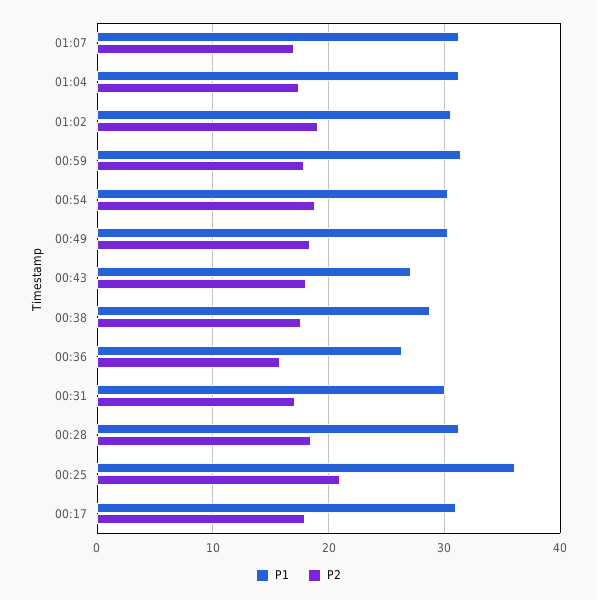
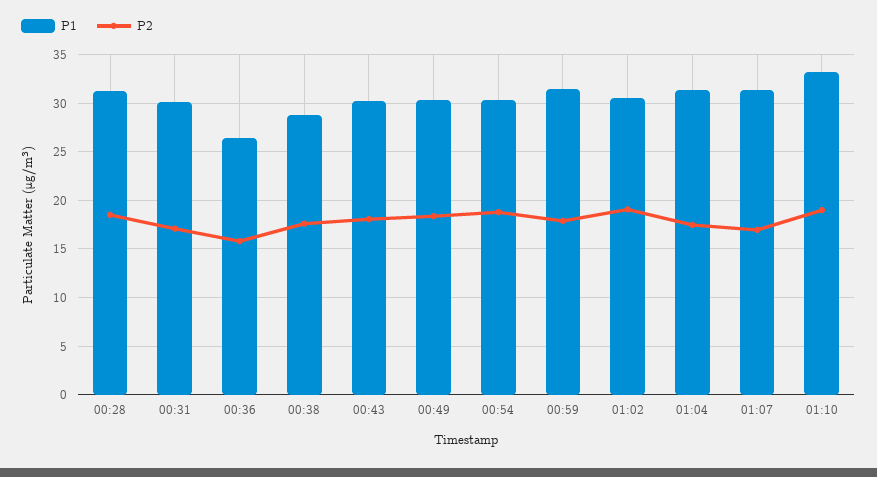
P1, 00:43: 27 -> 30
P1, 00:25: 36 -> none
P2, 00:25: 21 -> none
P1, 00:17: 31 -> none
P2, 00:17: 18 -> none
P1, 01:10: none -> 33
P2, 01:10: none -> 19

